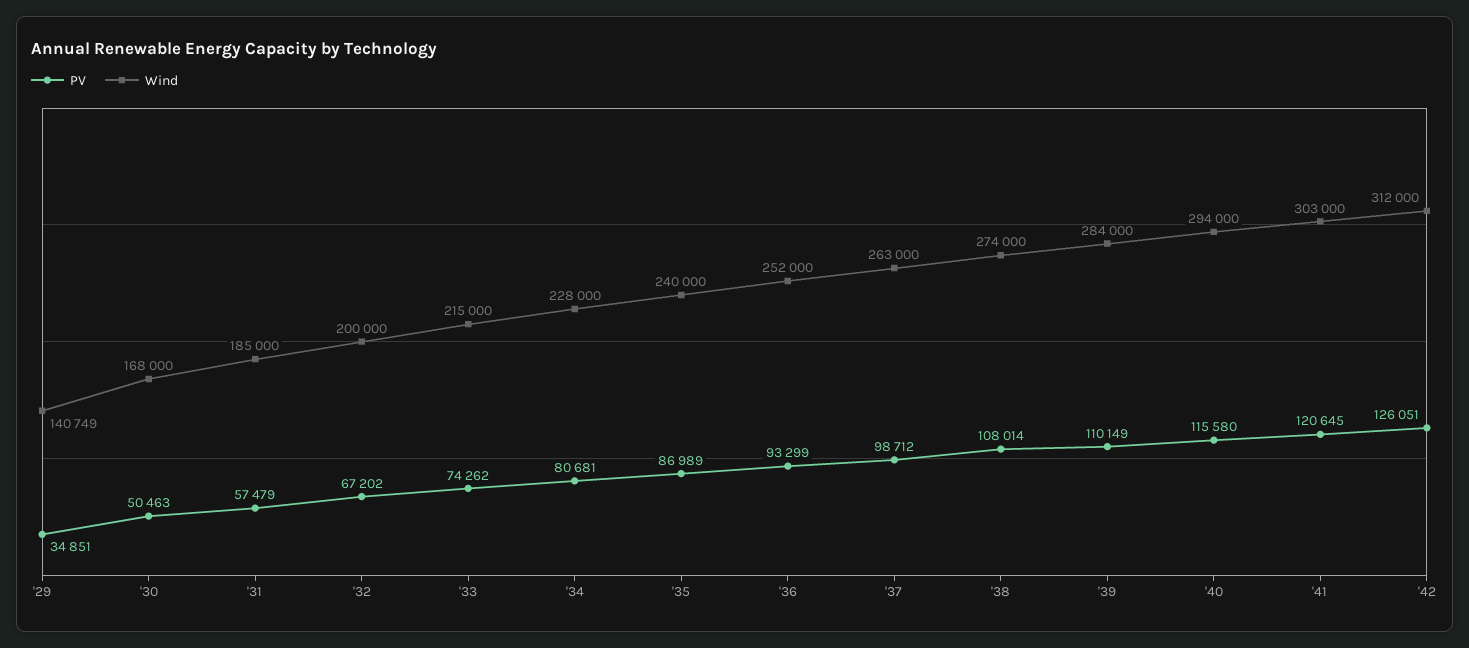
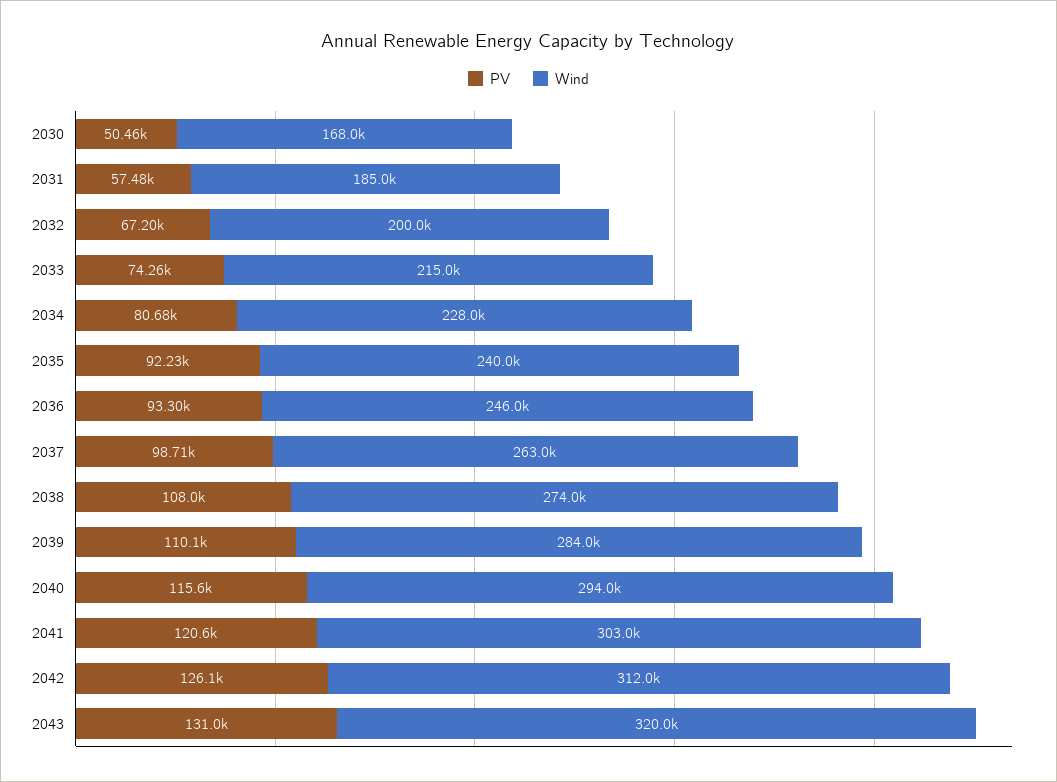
PV, '29: 34851 -> none
Wind, '29: 140749 -> none
PV, '35: 86989 -> 92230
Wind, '36: 252000 -> 246000
PV, 2043: none -> 131000
Wind, 2043: none -> 320000

